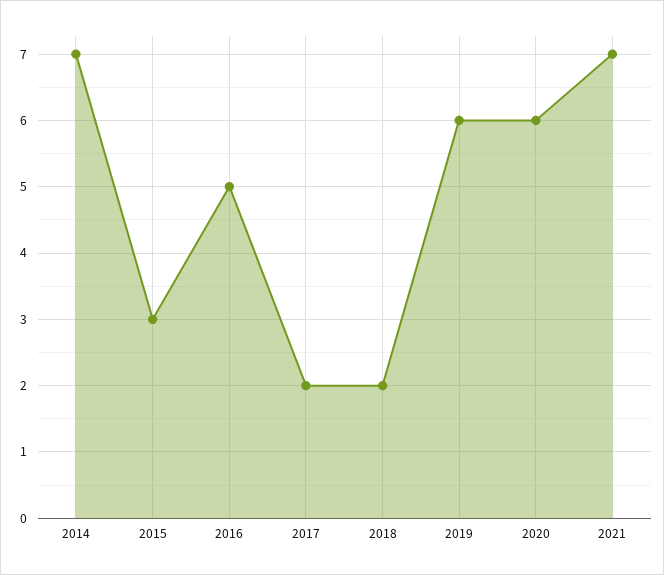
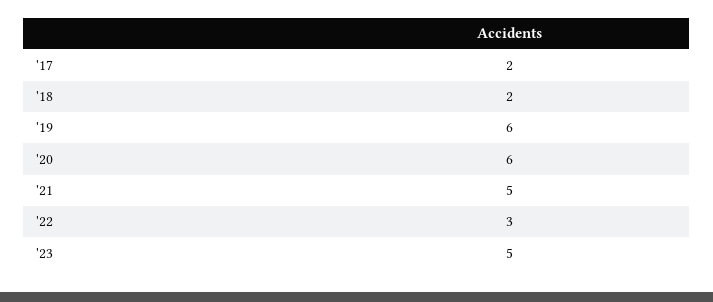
2014: 7 -> none
2015: 3 -> none
2016: 5 -> none
2021: 7 -> 5
'22: none -> 3
'23: none -> 5

